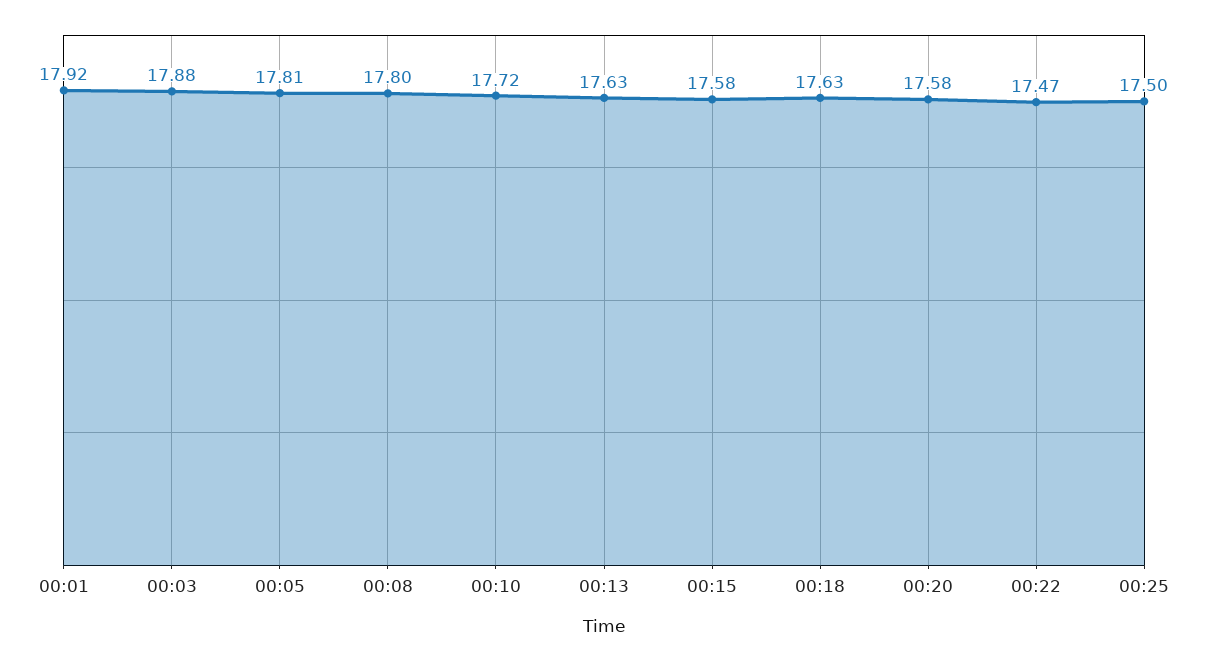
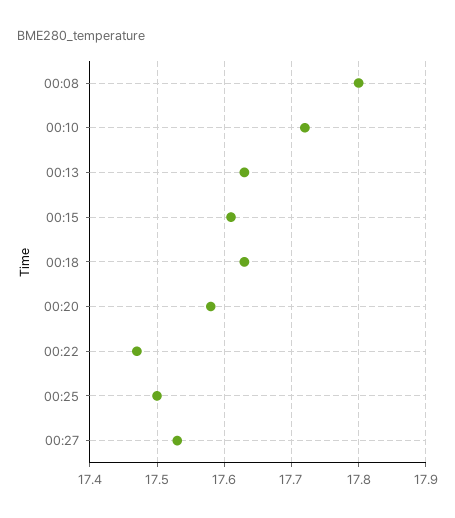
00:01: 17.92 -> none
00:03: 17.88 -> none
00:05: 17.81 -> none
00:15: 17.58 -> 17.61
00:27: none -> 17.53

